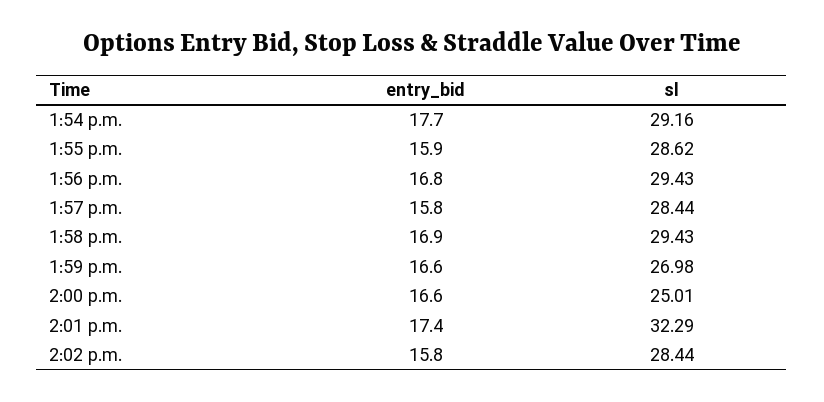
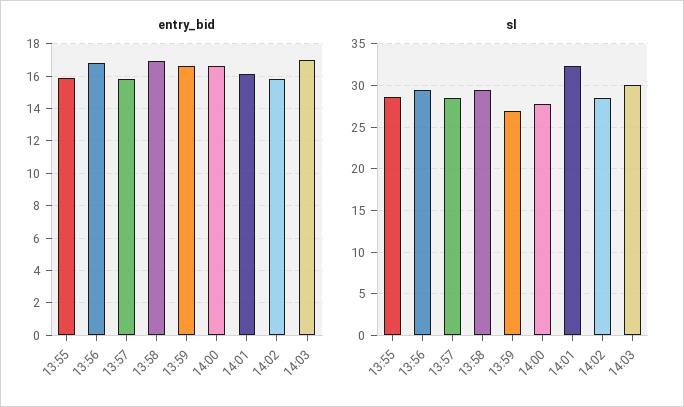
entry_bid, 1:54 p.m.: 17.7 -> none
sl, 1:54 p.m.: 29.16 -> none
sl, 2:00 p.m.: 25.01 -> 28
entry_bid, 2:01 p.m.: 17.4 -> 16
entry_bid, 14:03: none -> 17
sl, 14:03: none -> 30

